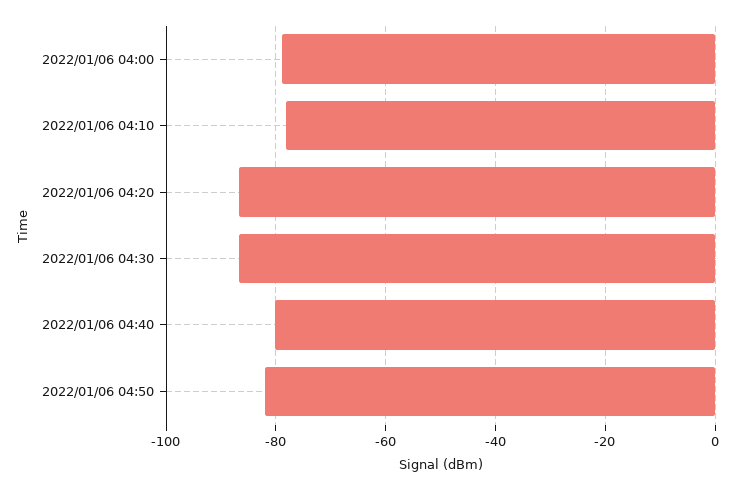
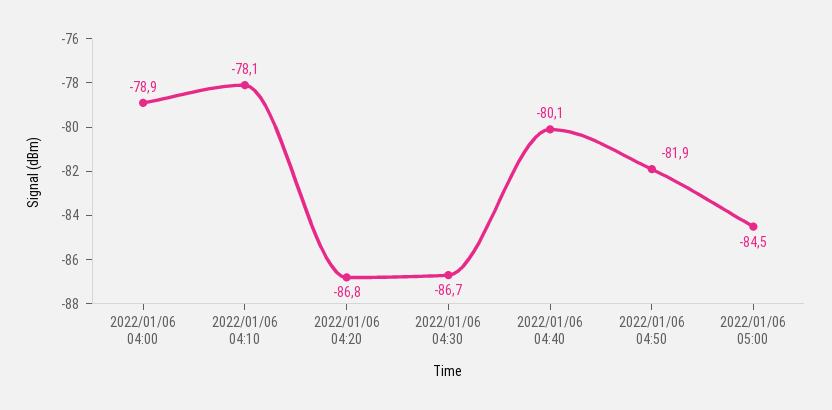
2022/01/06 05:00: none -> -84.5

